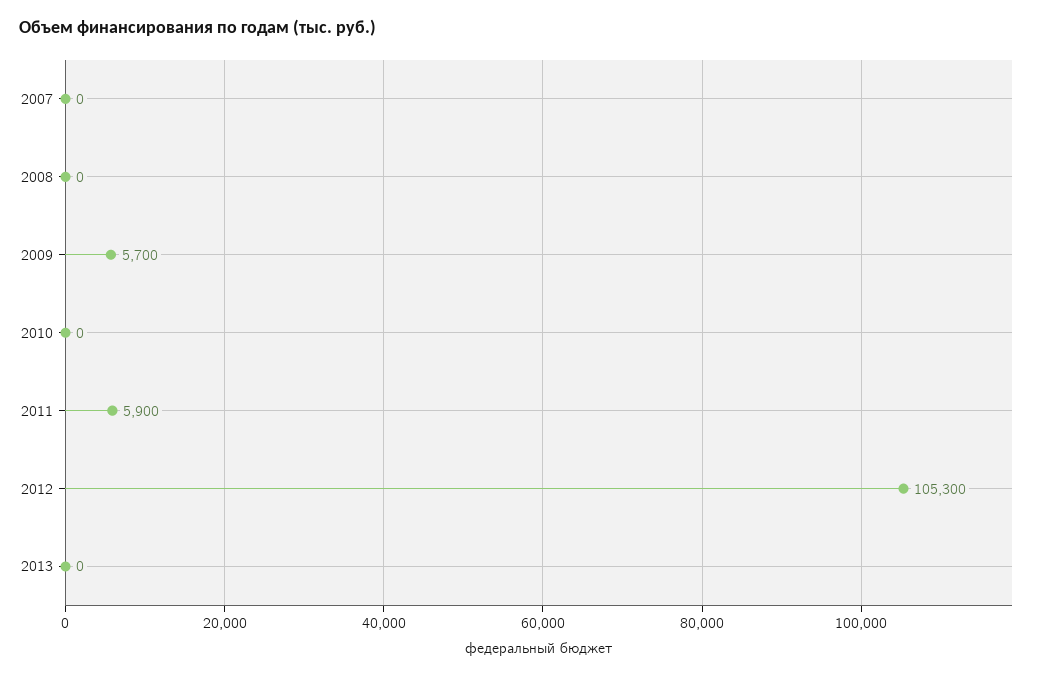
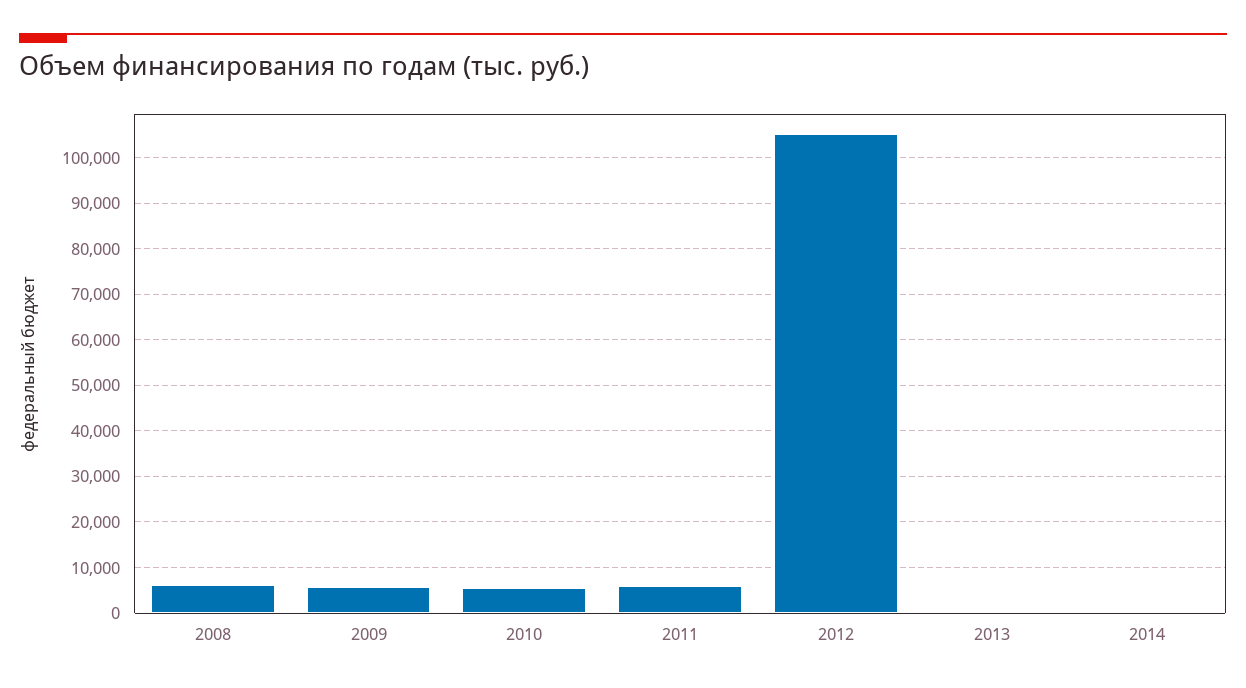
2007: 0 -> none
2008: 0 -> 6000
2010: 0 -> 6000
2014: none -> 0

